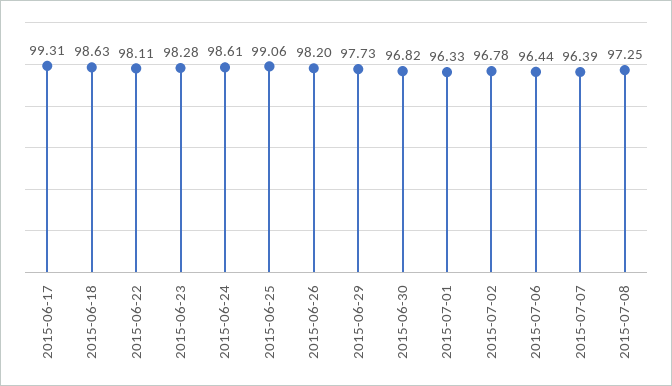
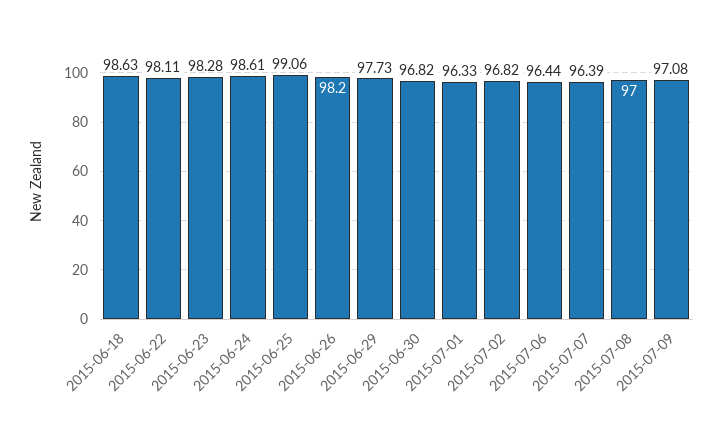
2015-06-17: 99.31 -> none
2015-07-02: 96.78 -> 96.82
2015-07-08: 97.25 -> 97
2015-07-09: none -> 97.08

